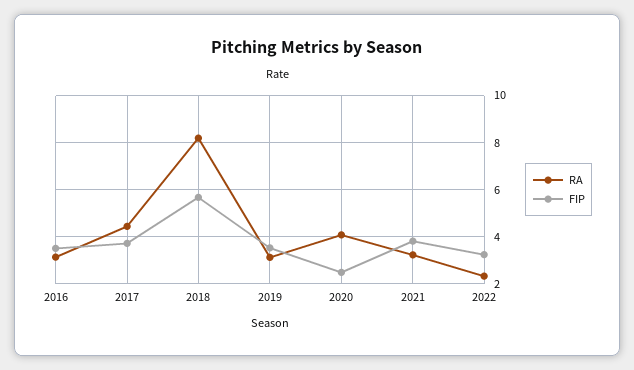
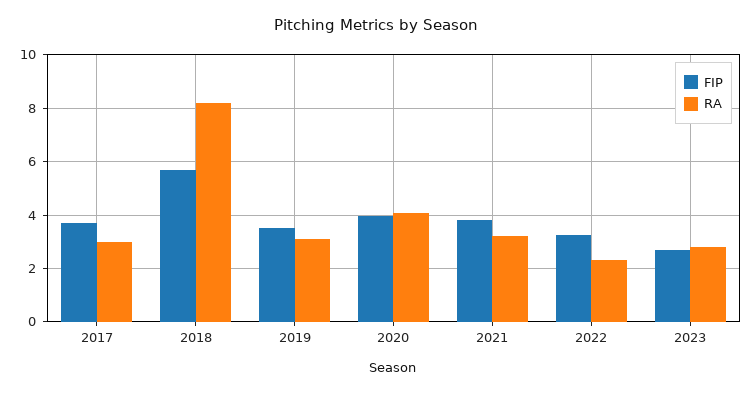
RA, 2016: 3 -> none
FIP, 2016: 3.5 -> none
RA, 2017: 4.5 -> 3
FIP, 2020: 2.5 -> 4
FIP, 2023: none -> 2.75
RA, 2023: none -> 2.75

